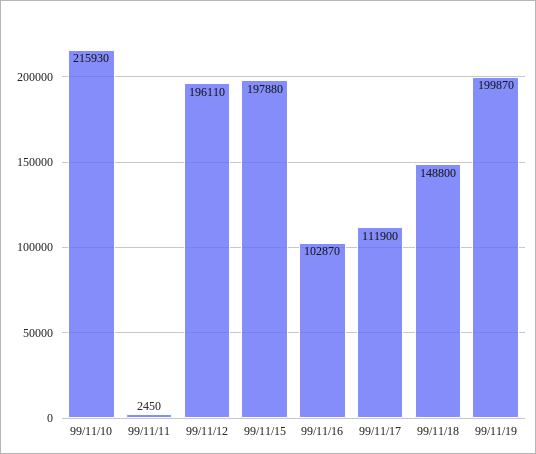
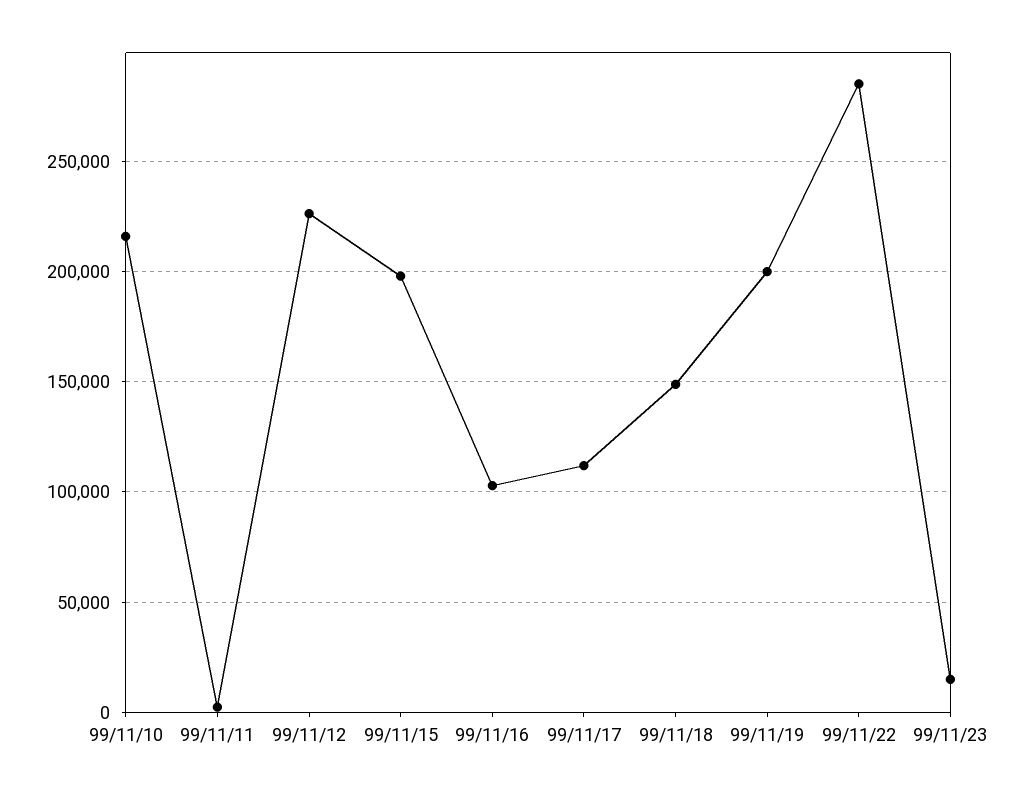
99/11/12: 196110 -> 225000
99/11/22: none -> 285000
99/11/23: none -> 15000

